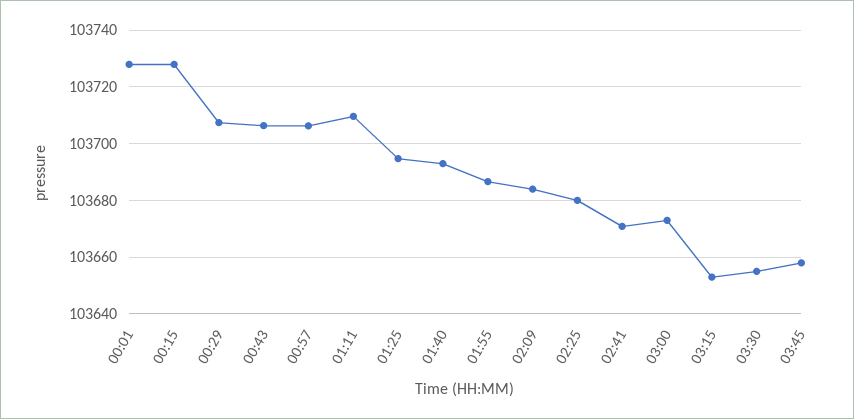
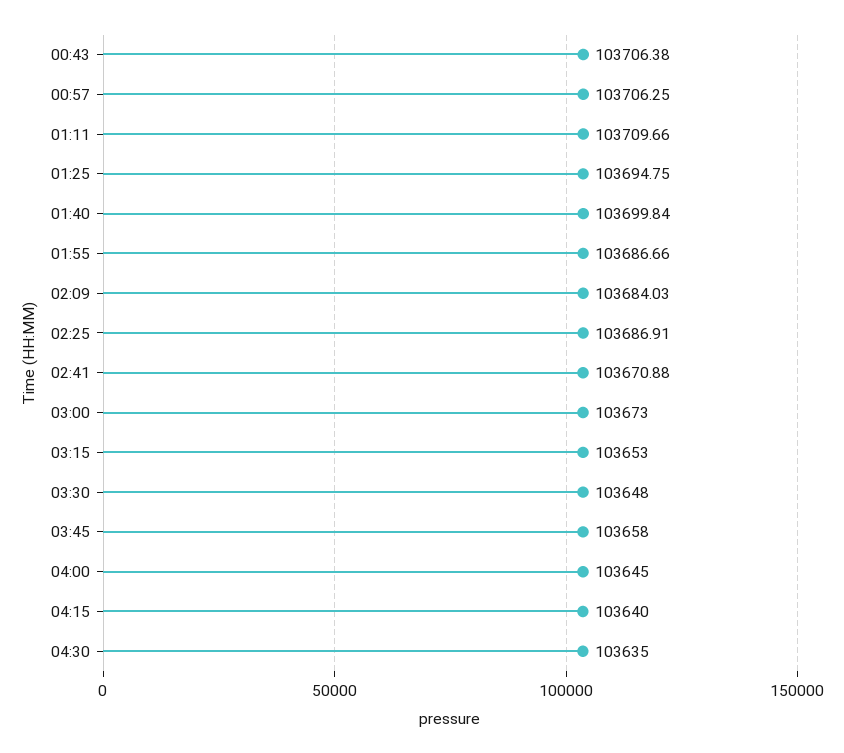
00:01: 103727.5 -> none
00:15: 103727.5 -> none
00:29: 103707.5 -> none
01:40: 103692.5 -> 103699.84
02:25: 103680 -> 103686.91
03:30: 103655 -> 103648
04:00: none -> 103645
04:15: none -> 103640
04:30: none -> 103635

